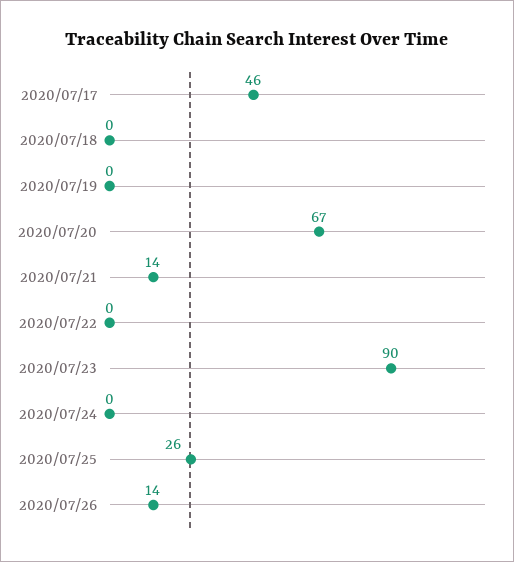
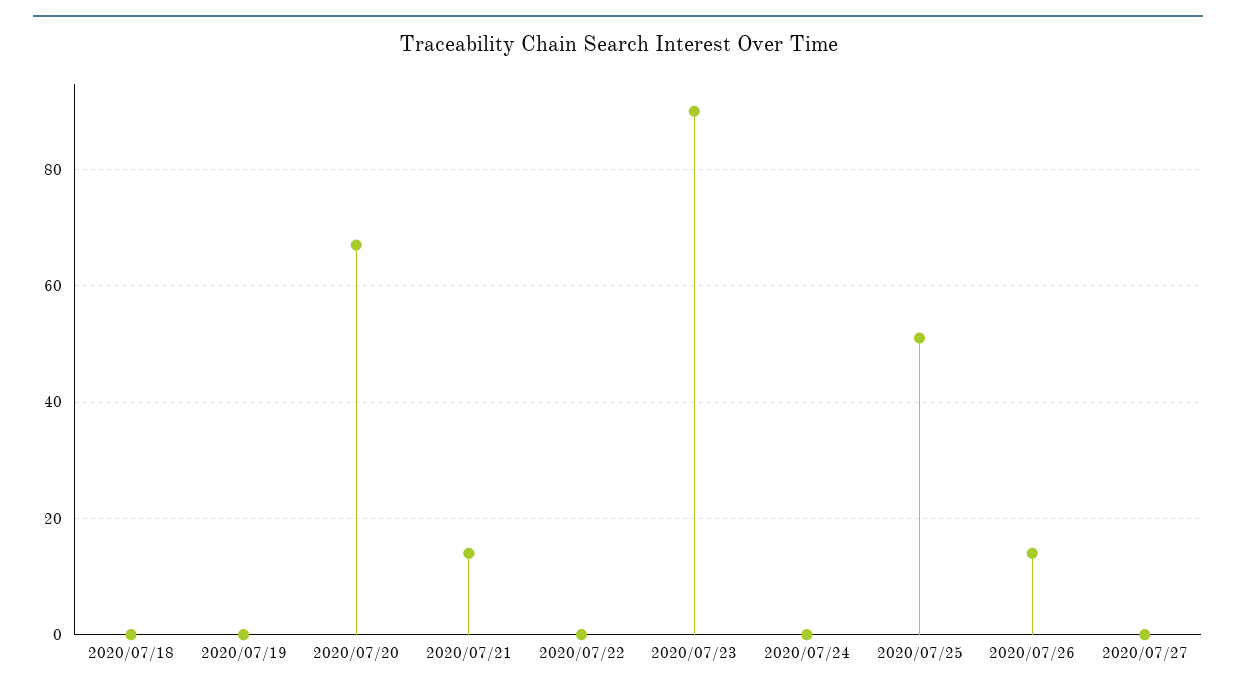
2020/07/17: 46 -> none
2020/07/25: 26 -> 50
2020/07/27: none -> 0

